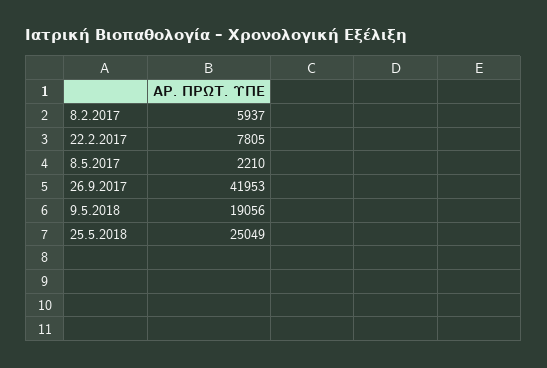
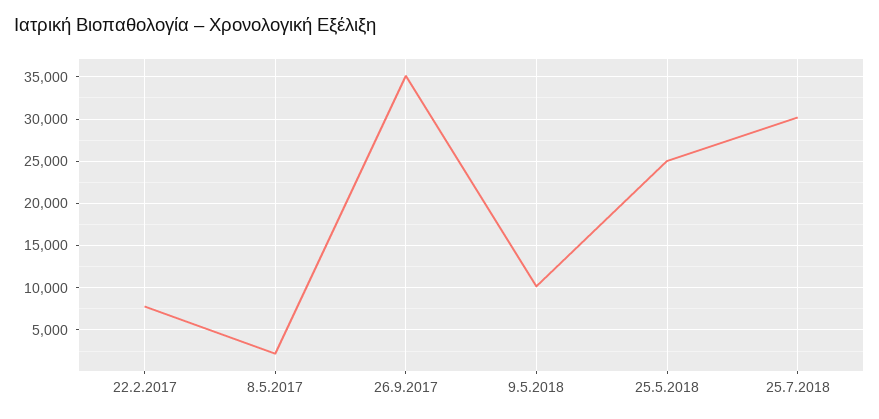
8.2.2017: 5937 -> none
26.9.2017: 41953 -> 35000
9.5.2018: 19056 -> 10000
25.7.2018: none -> 30000

